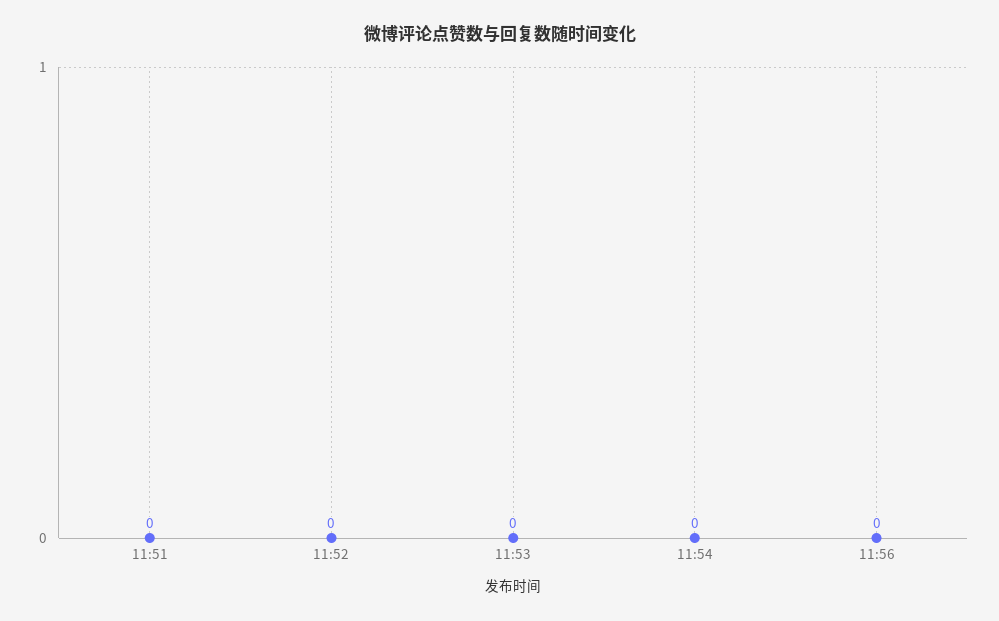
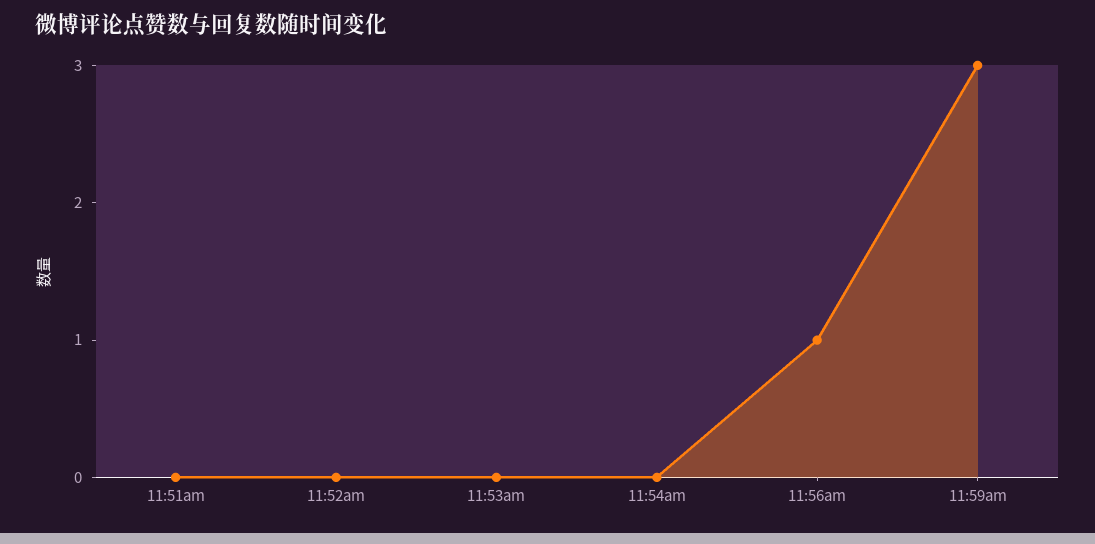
11:56: 0 -> 1
11:59am: none -> 3

